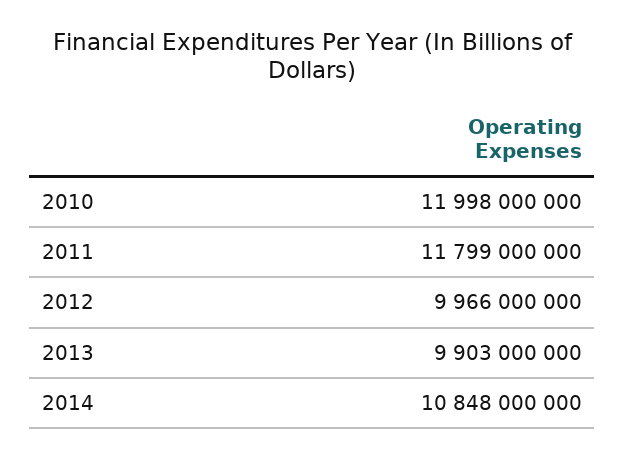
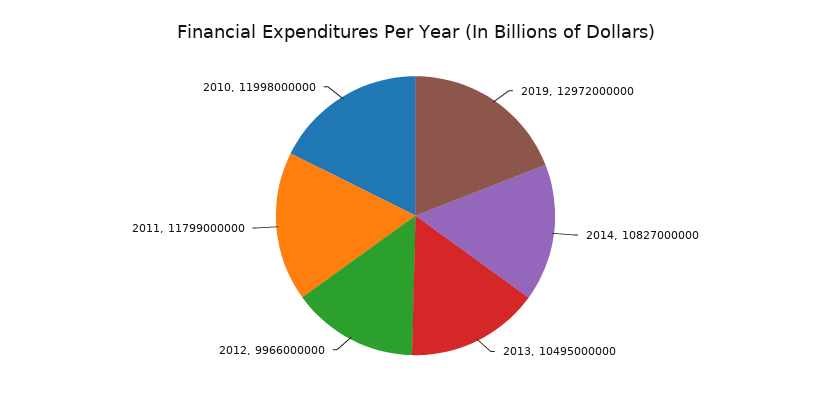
2013: 9903000000 -> 10495000000
2014: 10848000000 -> 10827000000
2019: none -> 12972000000

